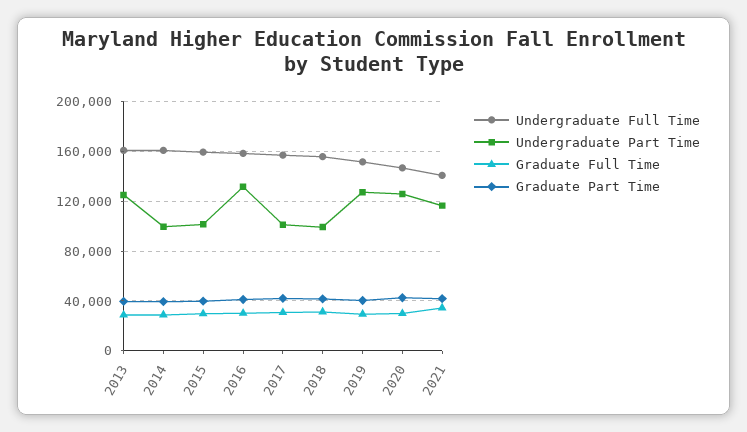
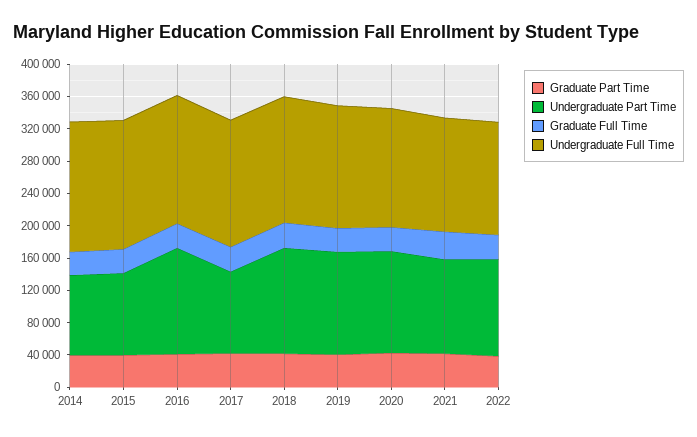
Undergraduate Full Time, 2013: 160000 -> none
Undergraduate Part Time, 2013: 125000 -> none
Graduate Full Time, 2013: 30000 -> none
Graduate Part Time, 2013: 40000 -> none
Undergraduate Part Time, 2018: 100000 -> 130000
Graduate Part Time, 2022: none -> 40000
Undergraduate Part Time, 2022: none -> 120000
Graduate Full Time, 2022: none -> 30000
Undergraduate Full Time, 2022: none -> 140000

